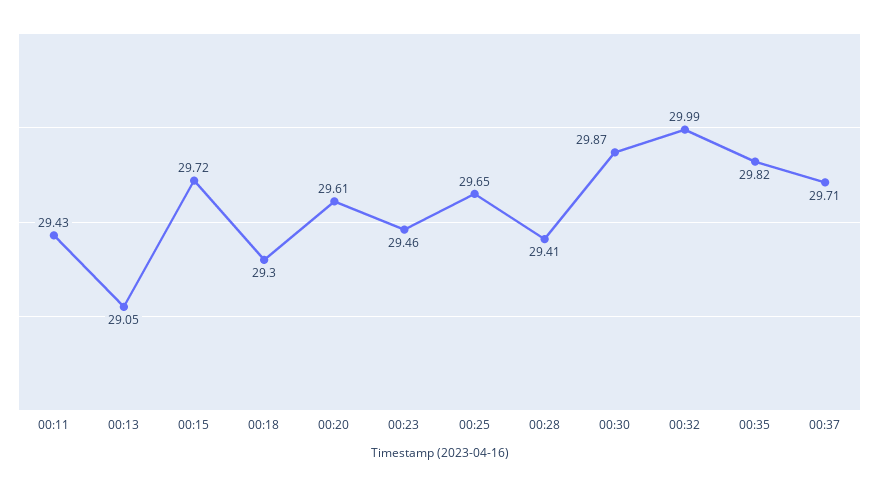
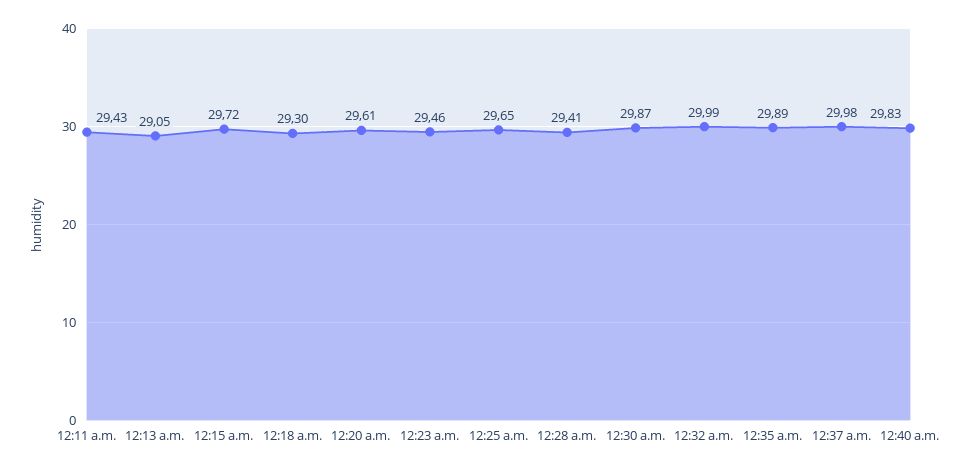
00:35: 29.82 -> 29.89
00:37: 29.71 -> 29.98
12:40 a.m.: none -> 29.83

